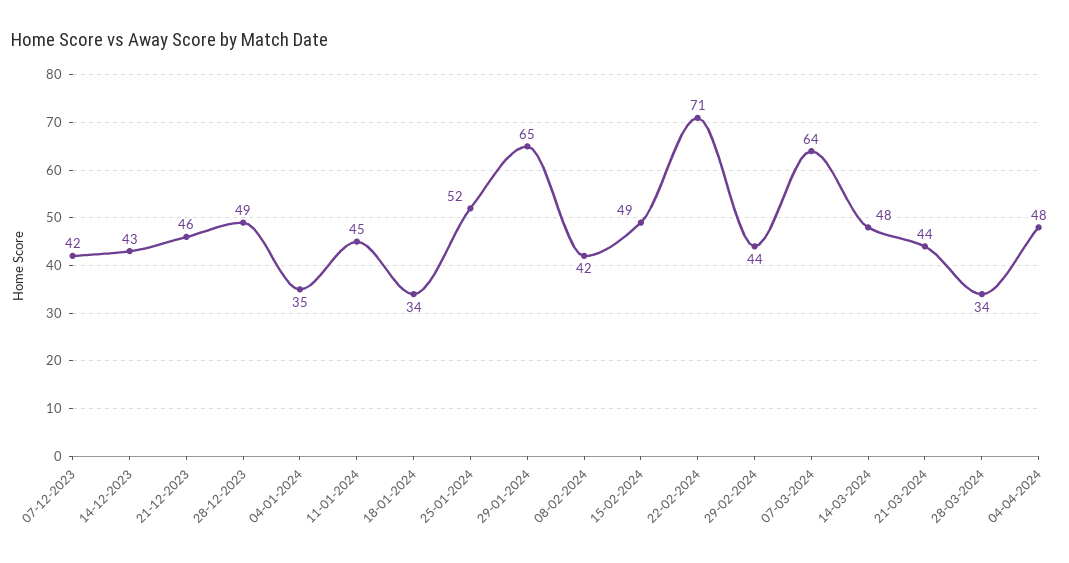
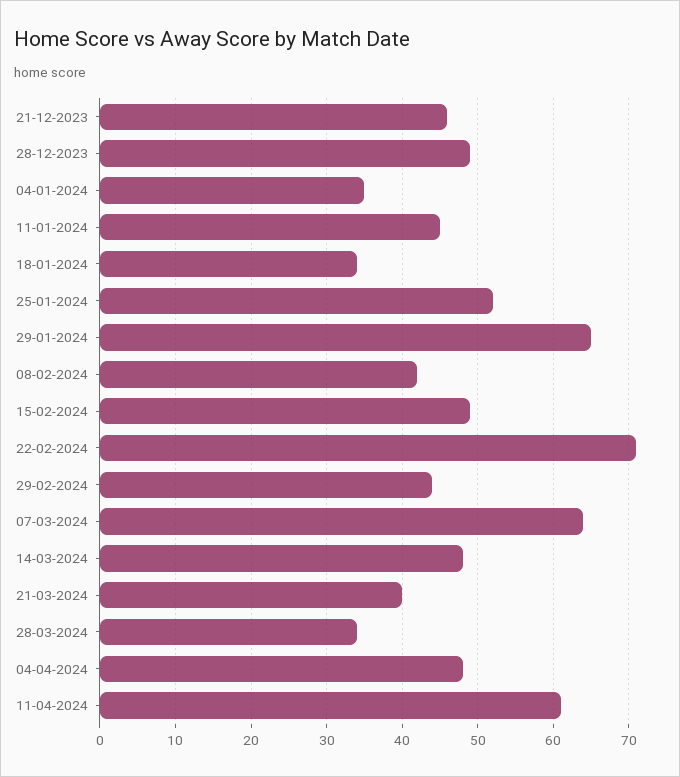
07-12-2023: 42 -> none
14-12-2023: 43 -> none
21-03-2024: 44 -> 40
11-04-2024: none -> 61

